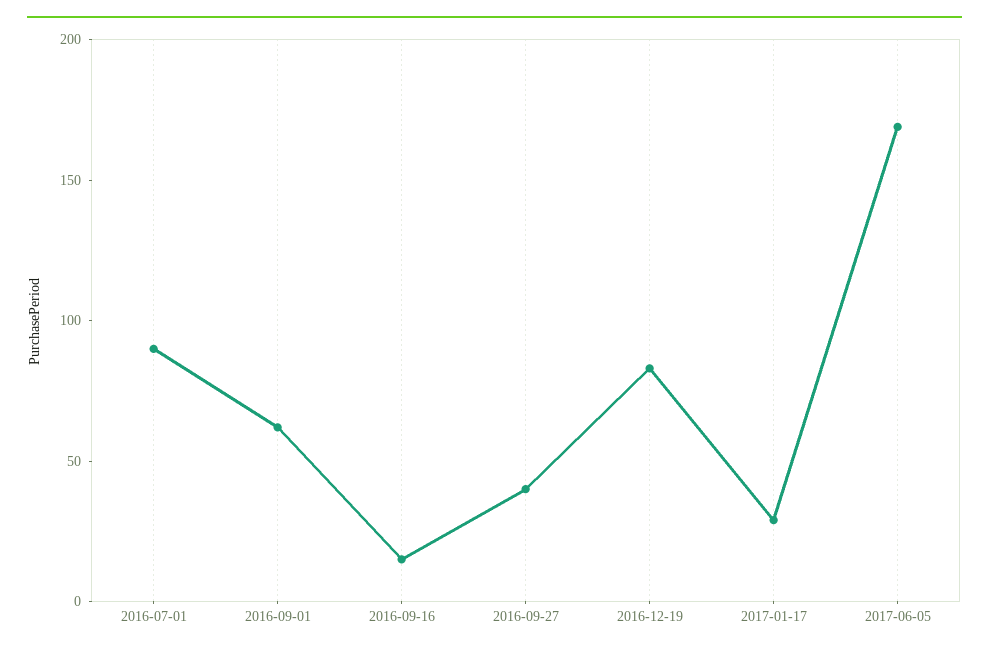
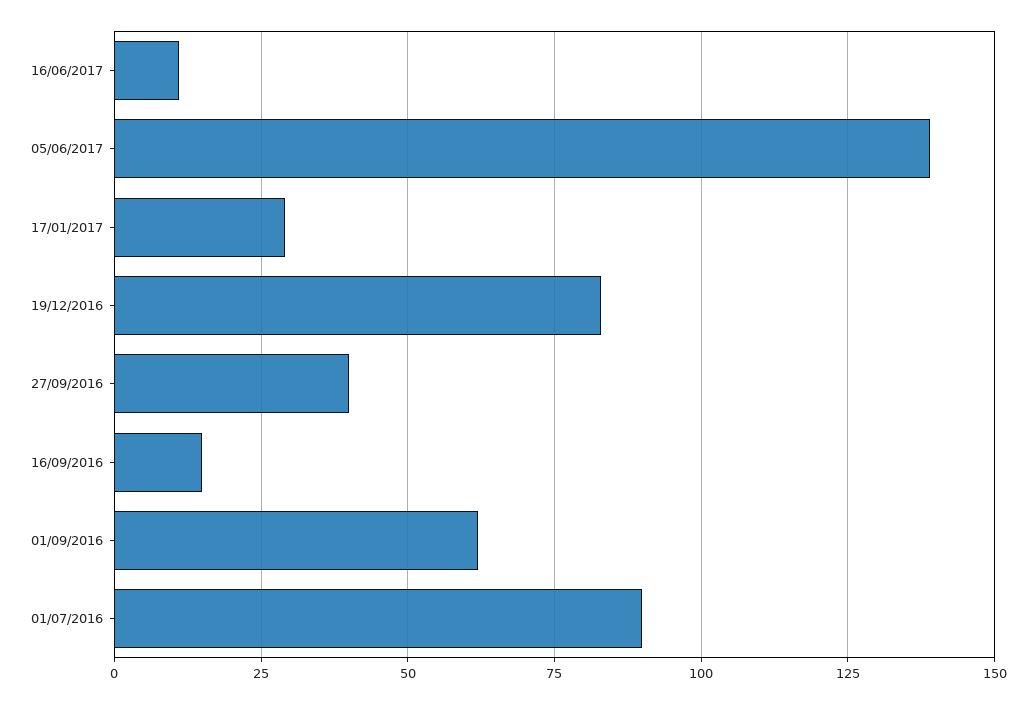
2017-06-05: 170 -> 140
16/06/2017: none -> 10

